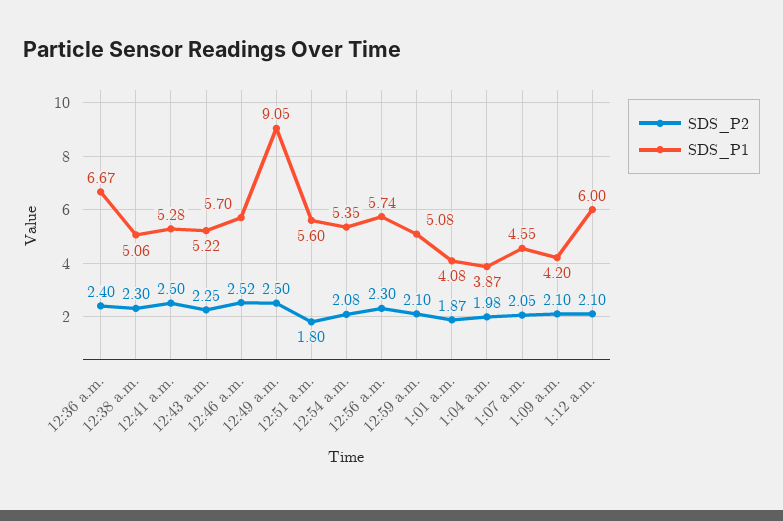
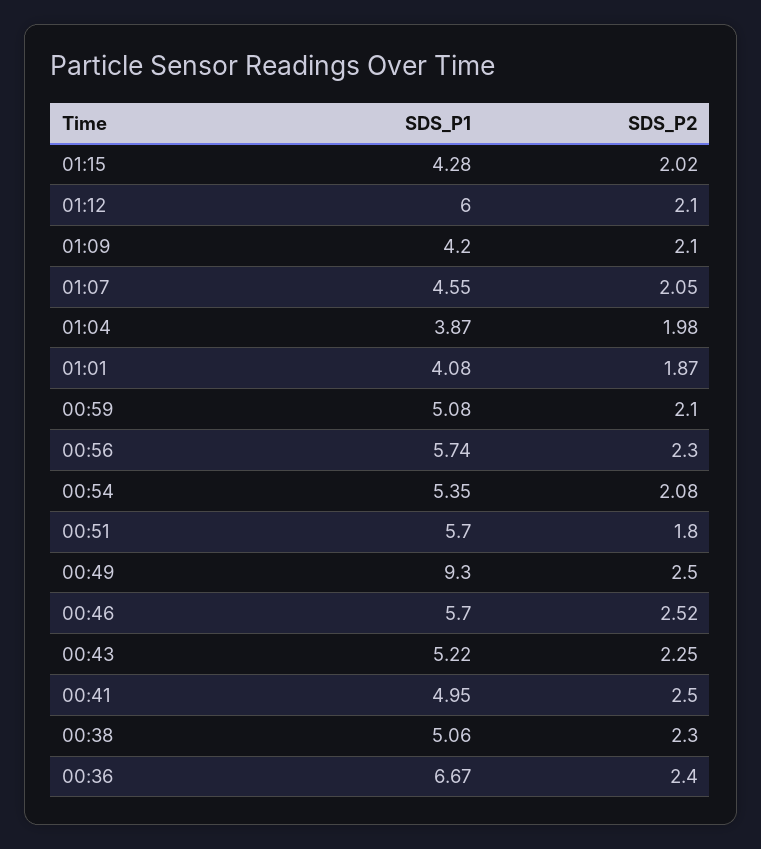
SDS_P1, 12:41 a.m.: 5.28 -> 4.95
SDS_P1, 12:49 a.m.: 9.05 -> 9.3
SDS_P1, 12:51 a.m.: 5.6 -> 5.7
SDS_P1, 01:15: none -> 4.28
SDS_P2, 01:15: none -> 2.02

